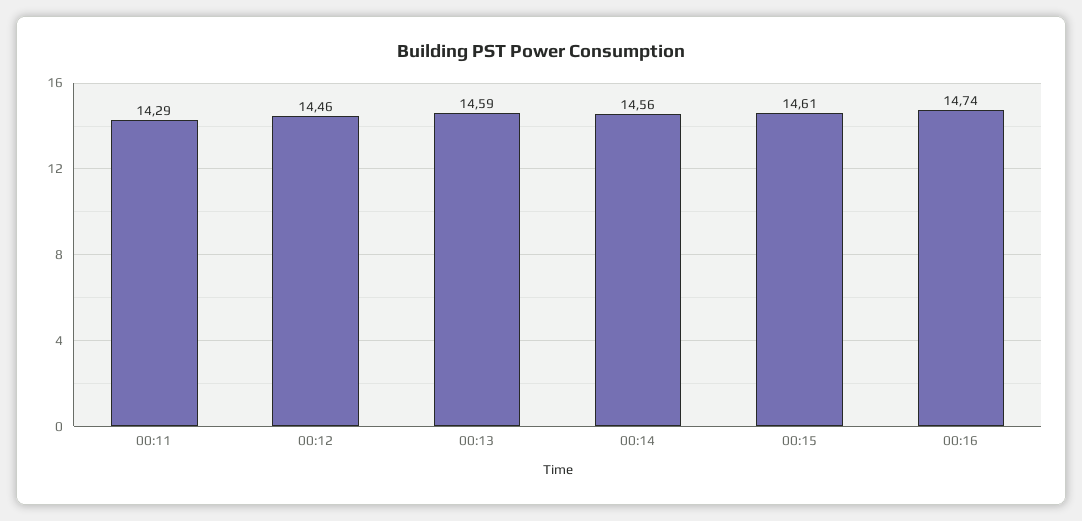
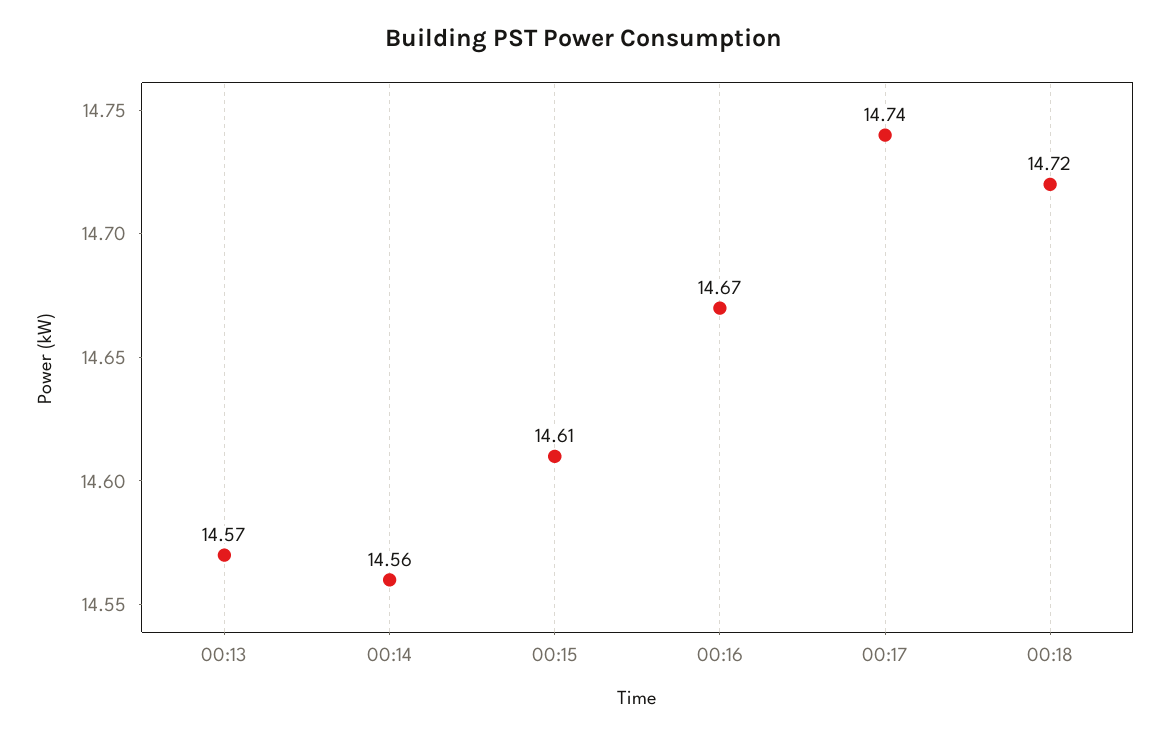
00:11: 14.29 -> none
00:12: 14.46 -> none
00:13: 14.59 -> 14.57
00:16: 14.74 -> 14.67
00:17: none -> 14.74
00:18: none -> 14.72

